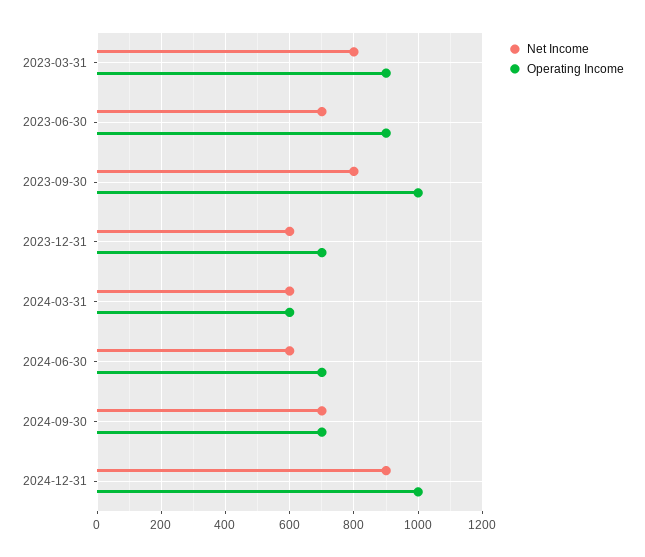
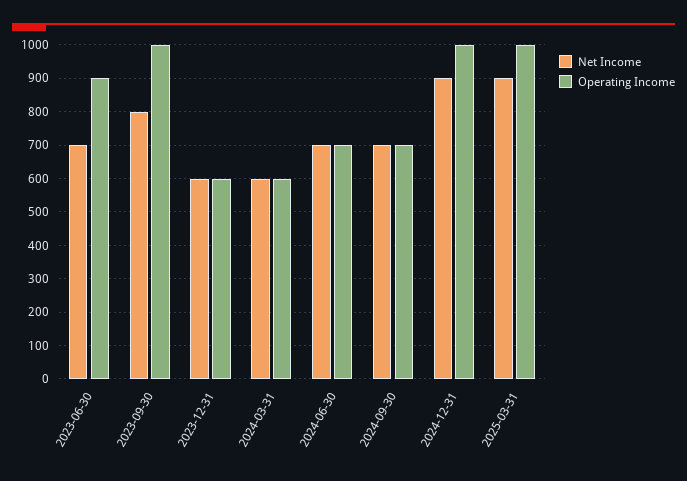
Net Income, 2023-03-31: 800 -> none
Operating Income, 2023-03-31: 900 -> none
Operating Income, 2023-12-31: 700 -> 600
Net Income, 2024-06-30: 600 -> 700
Net Income, 2025-03-31: none -> 900
Operating Income, 2025-03-31: none -> 1000

